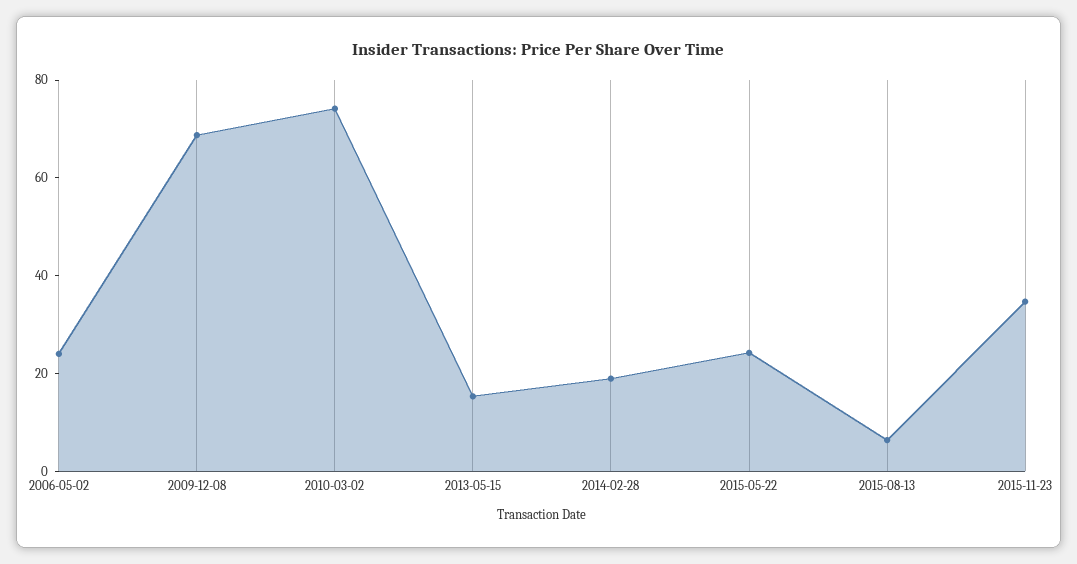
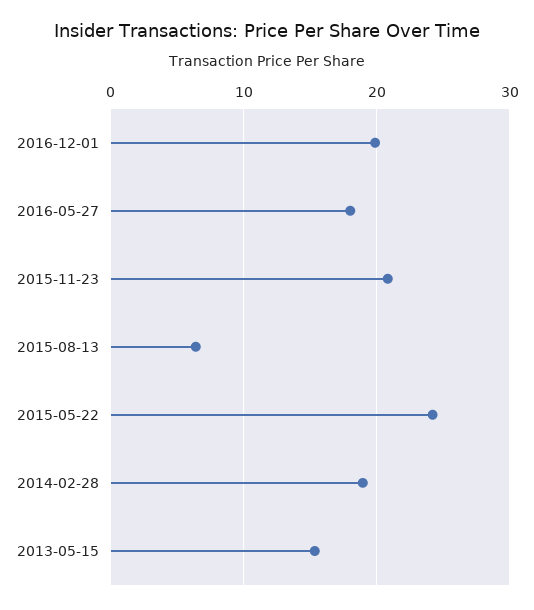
2006-05-02: 25 -> none
2009-12-08: 70 -> none
2010-03-02: 75 -> none
2015-11-23: 35 -> 21
2016-12-01: none -> 20
2016-05-27: none -> 18

